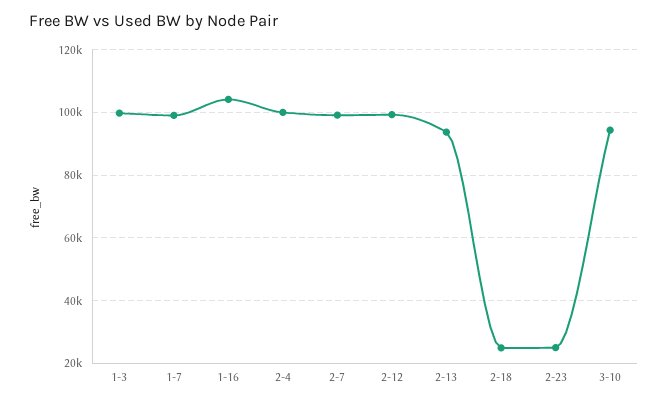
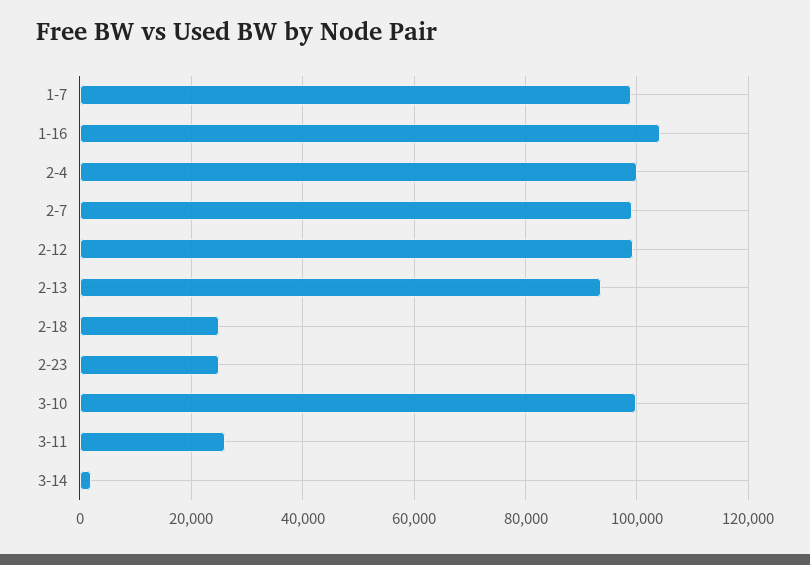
1-3: 100000 -> none
3-10: 94000 -> 100000
3-11: none -> 26000
3-14: none -> 2000

